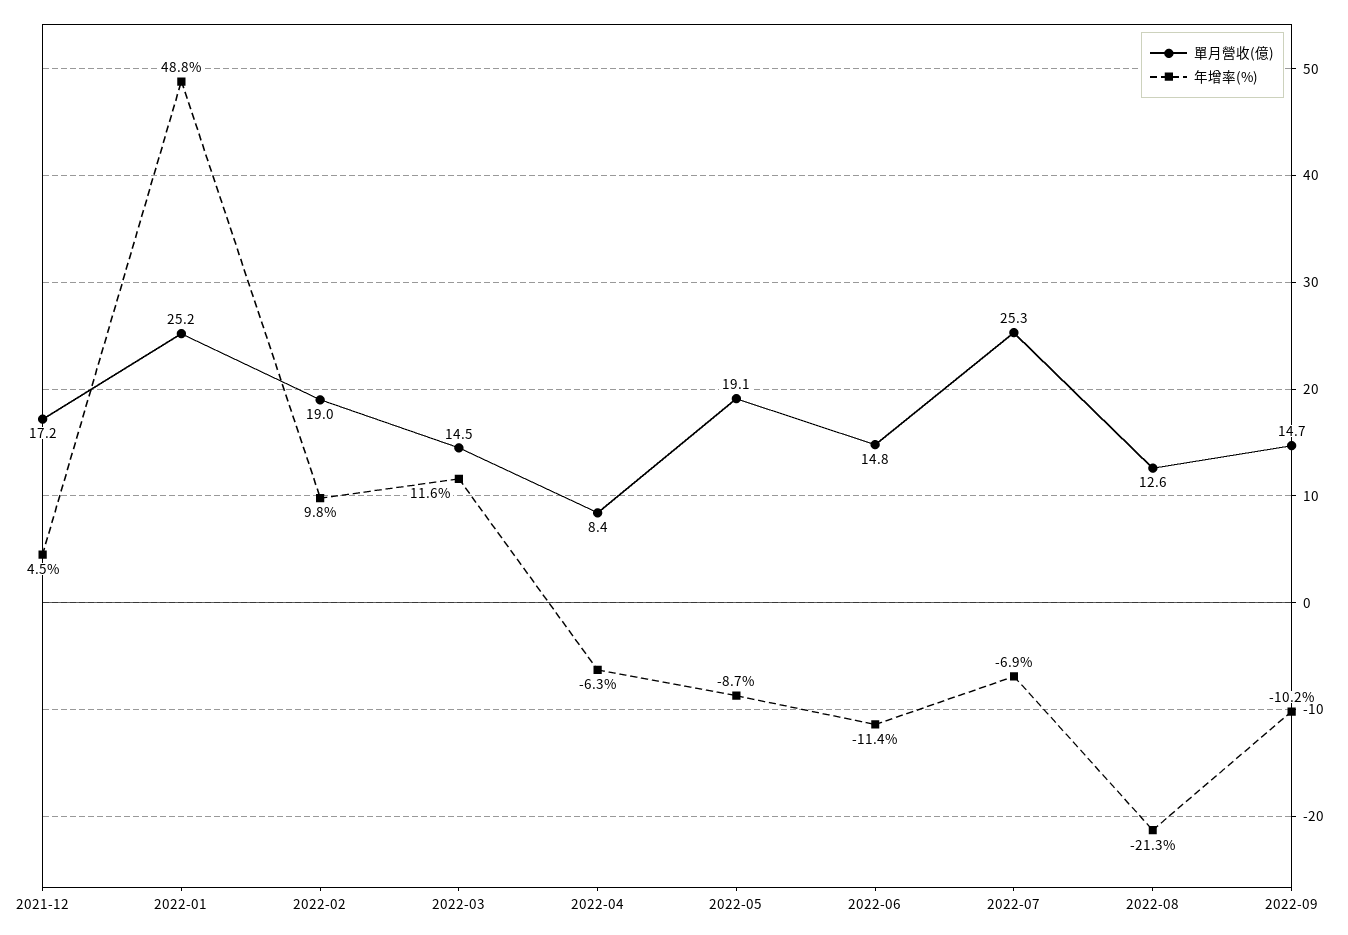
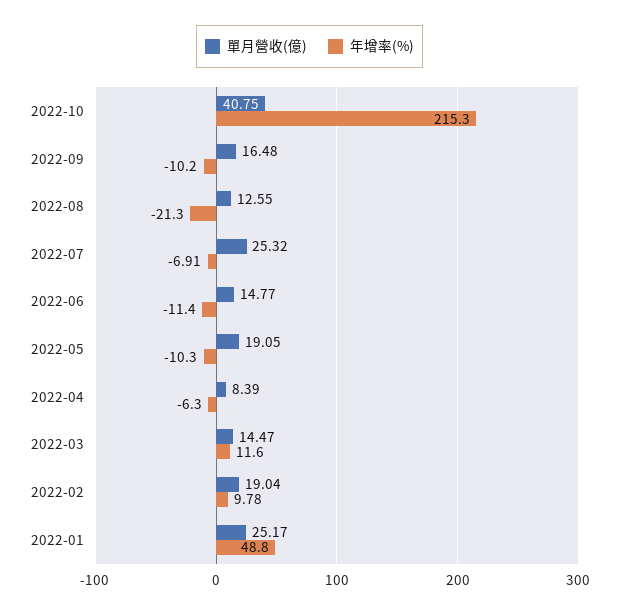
單月營收(億), 2021-12: 17.2 -> none
年增率(%), 2021-12: 4.5 -> none
年增率(%), 2022-05: -8.7 -> -10.3
單月營收(億), 2022-09: 14.7 -> 16.48
單月營收(億), 2022-10: none -> 40.75
年增率(%), 2022-10: none -> 215.3

